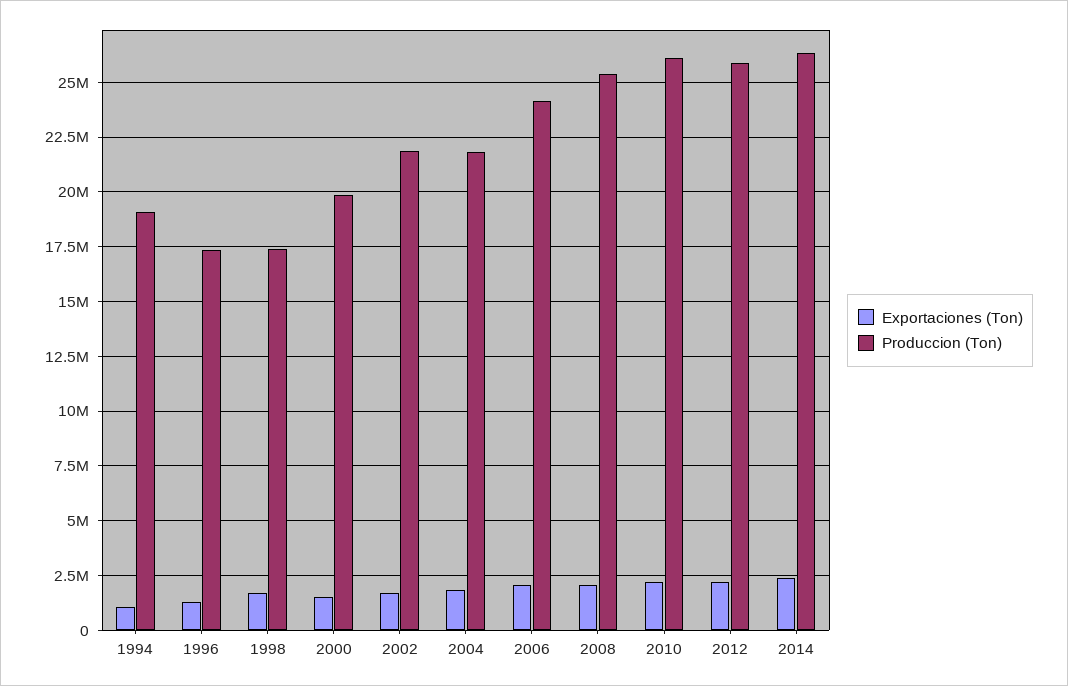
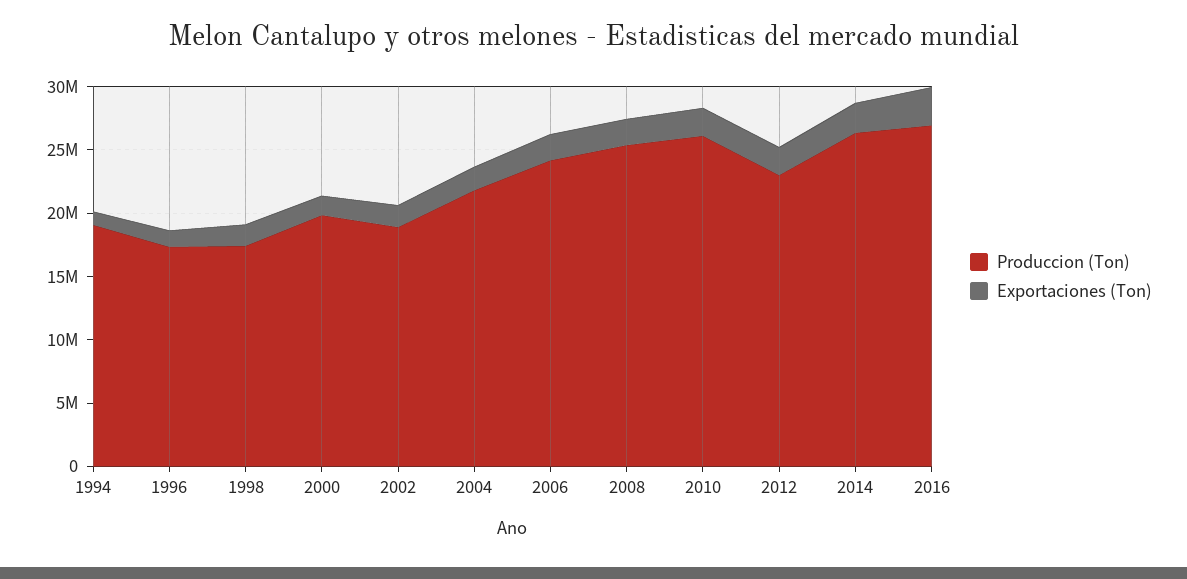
Produccion (Ton), 2002: 22000000 -> 19000000
Produccion (Ton), 2012: 26000000 -> 23000000
Produccion (Ton), 2016: none -> 27000000
Exportaciones (Ton), 2016: none -> 3000000

